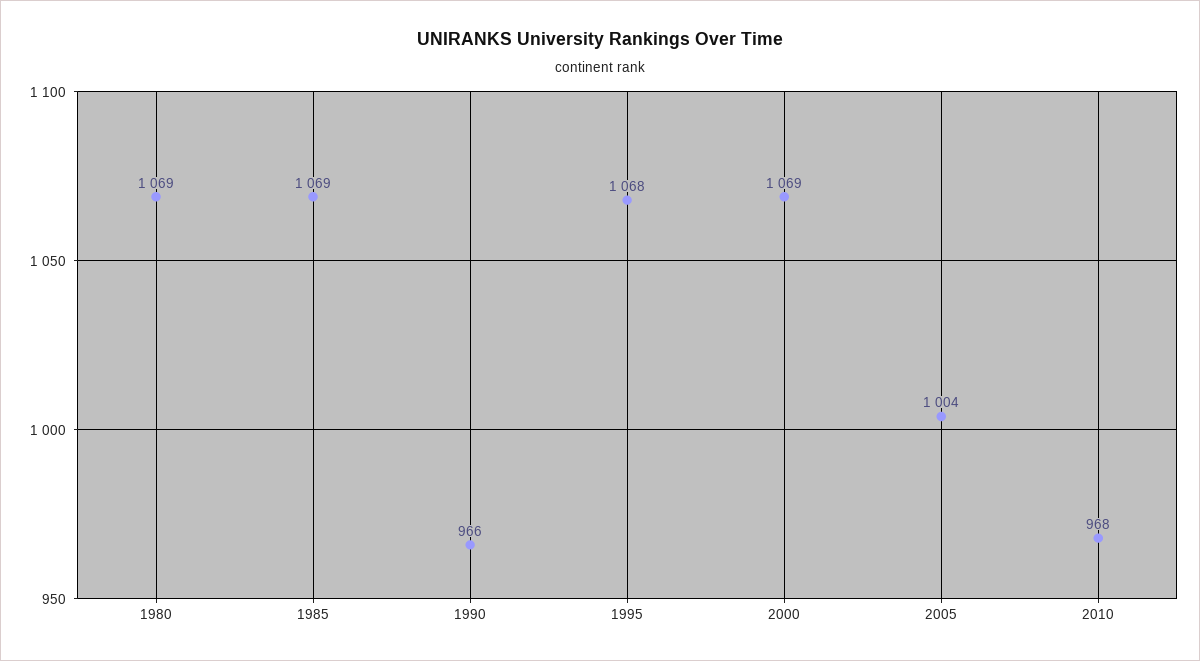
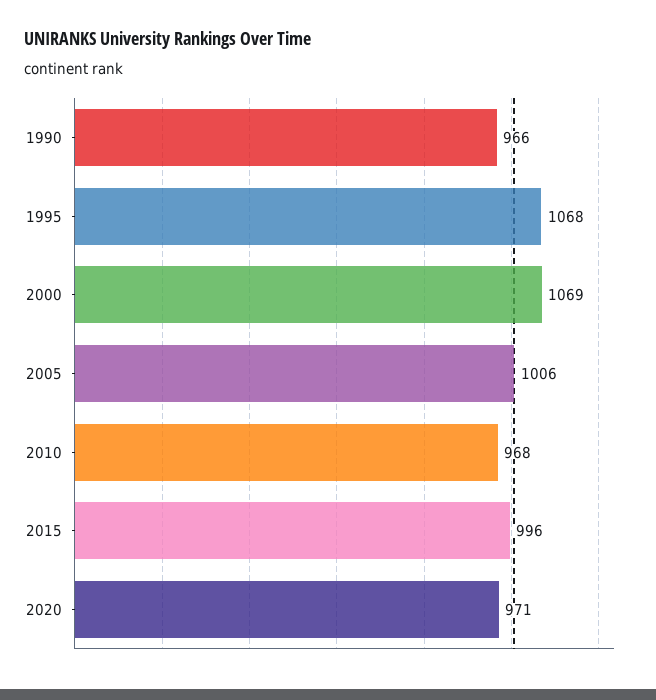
1980: 1069 -> none
1985: 1069 -> none
2005: 1004 -> 1006
2015: none -> 996
2020: none -> 971

